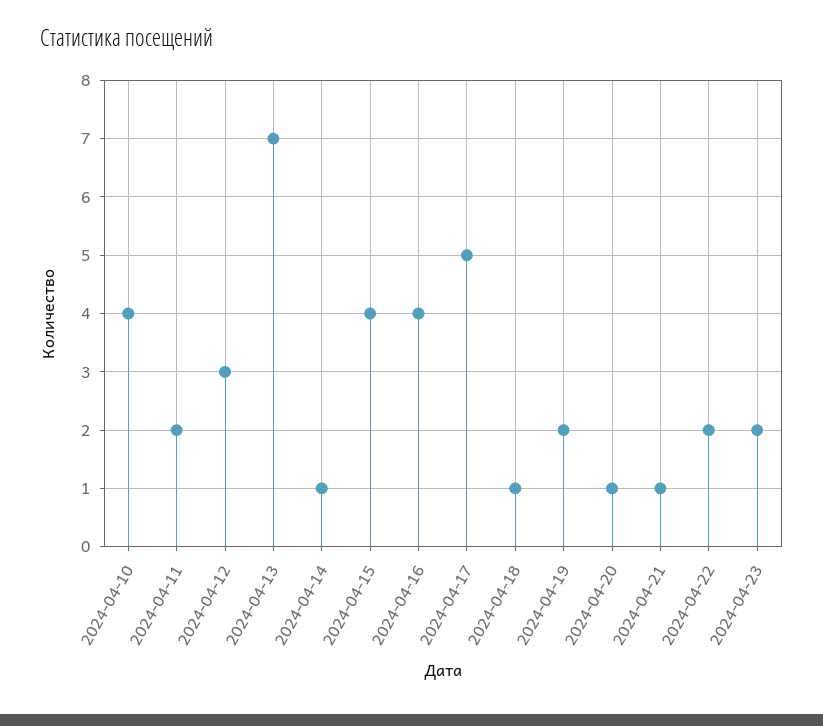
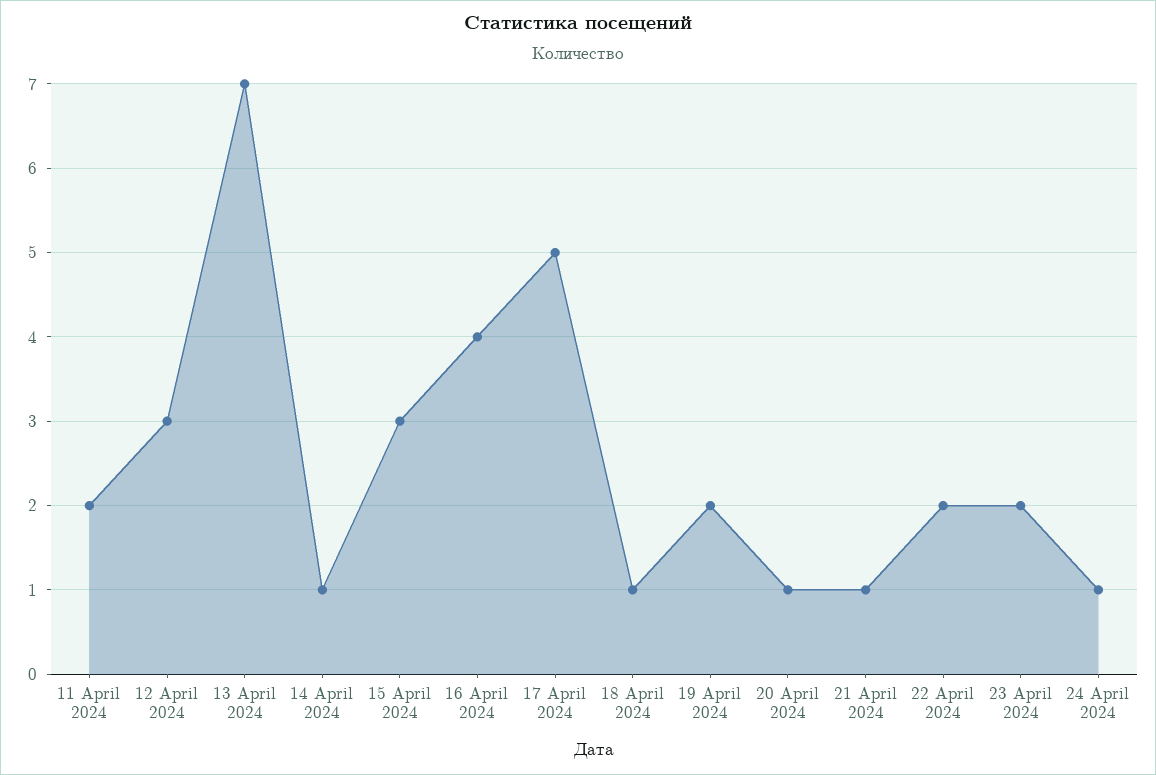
2024-04-10: 4 -> none
2024-04-15: 4 -> 3
24 April 2024: none -> 1

